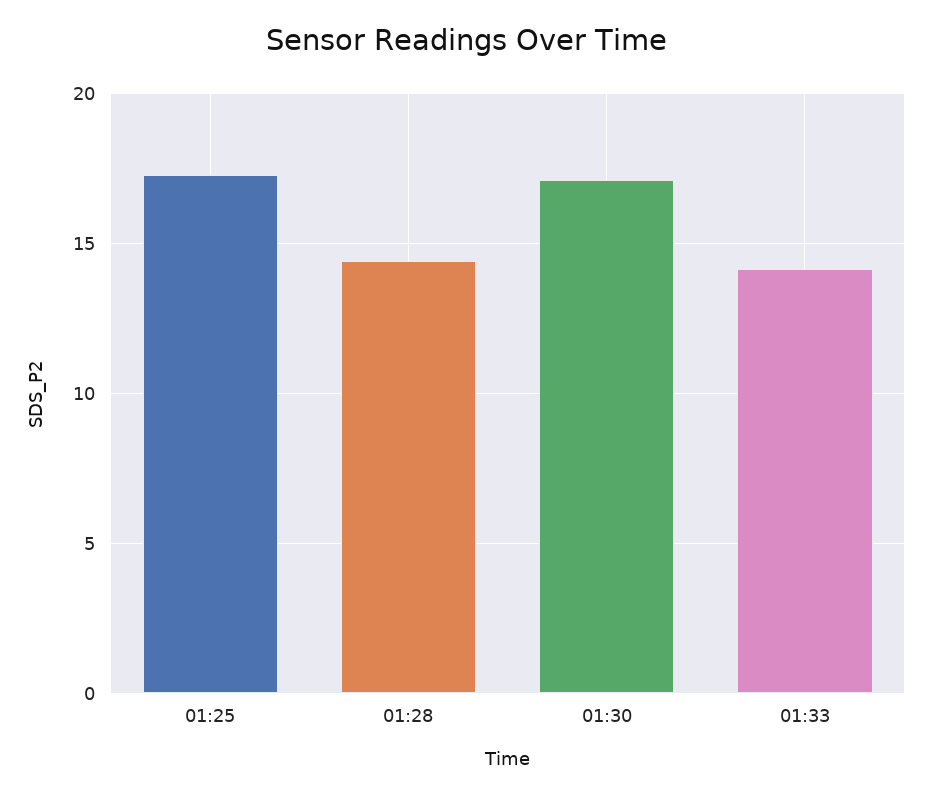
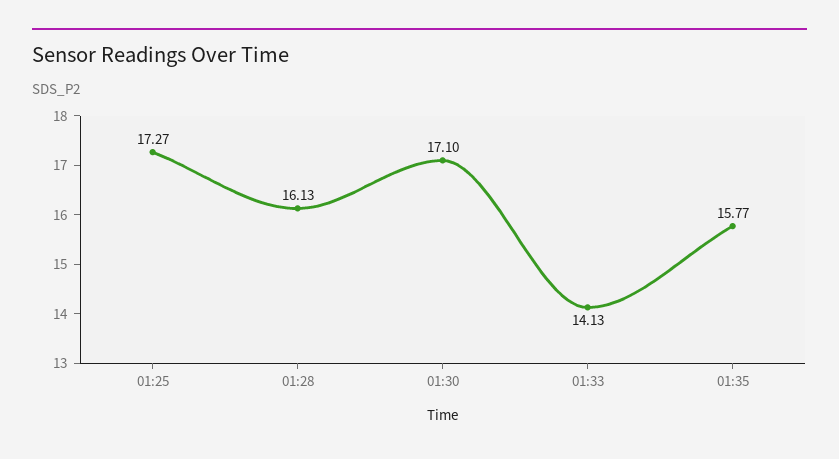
01:28: 14.5 -> 16.13
01:35: none -> 15.77

